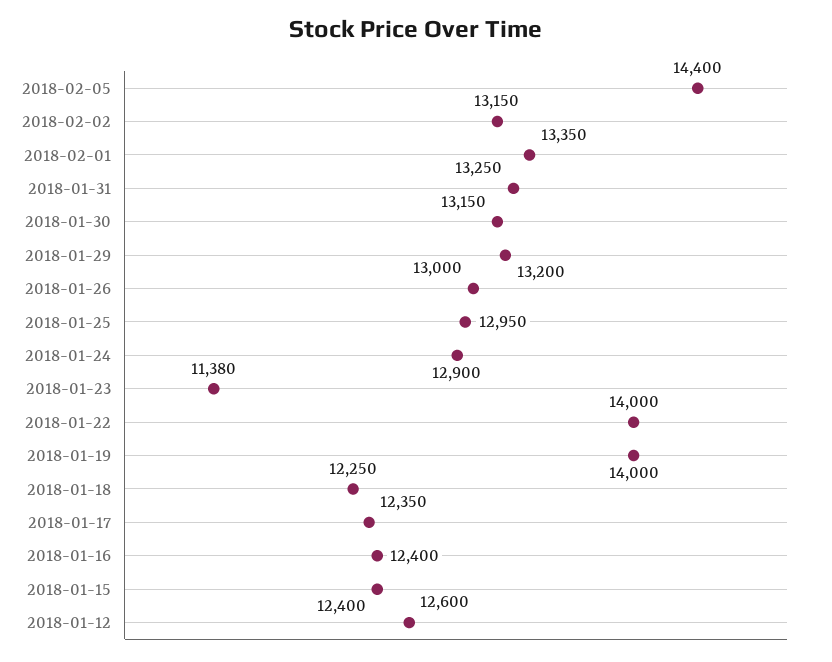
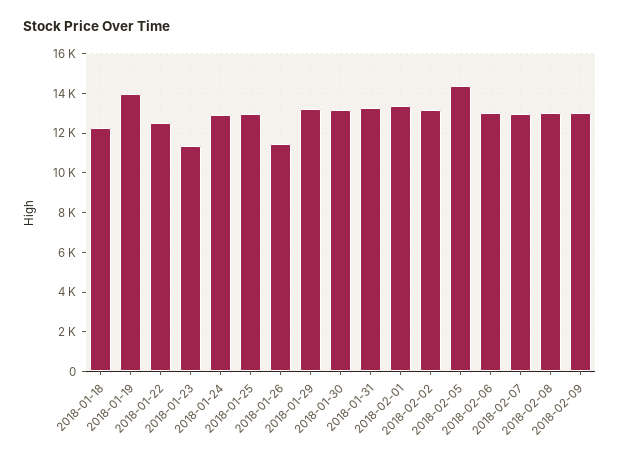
2018-01-26: 13000 -> 11500
2018-01-22: 14000 -> 12500
2018-01-17: 12350 -> none
2018-01-16: 12400 -> none
2018-01-15: 12400 -> none
2018-01-12: 12600 -> none
2018-02-06: none -> 13000
2018-02-07: none -> 13000
2018-02-08: none -> 13000
2018-02-09: none -> 13000

